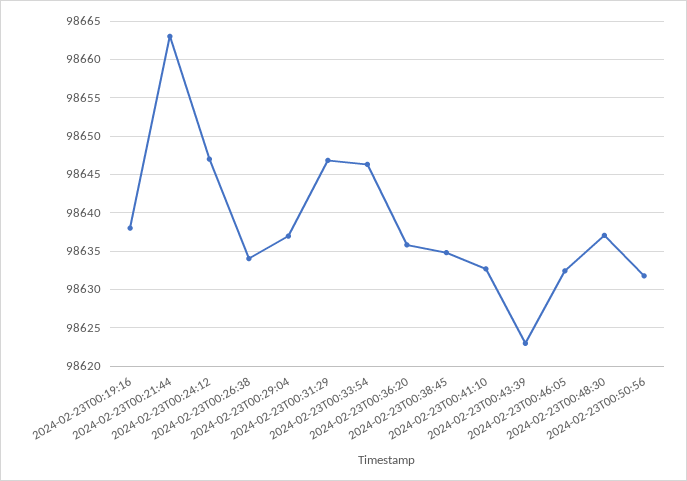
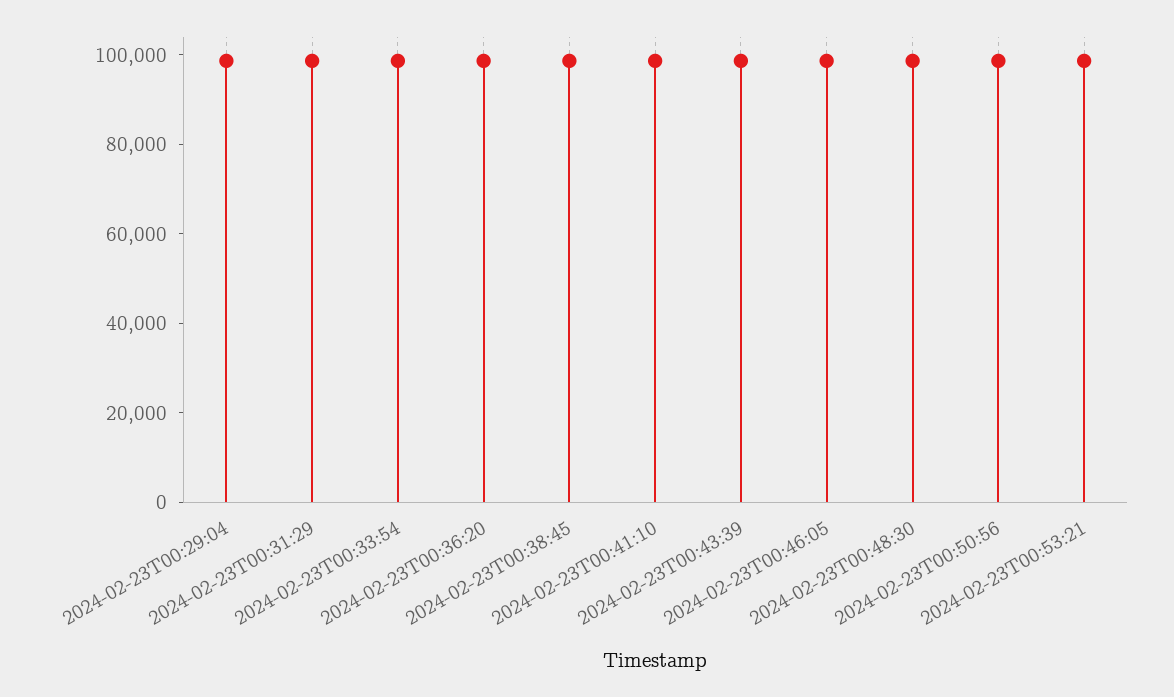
2024-02-23T00:19:16: 98638 -> none
2024-02-23T00:21:44: 98663 -> none
2024-02-23T00:24:12: 98647 -> none
2024-02-23T00:26:38: 98634 -> none
2024-02-23T00:53:21: none -> 100000

